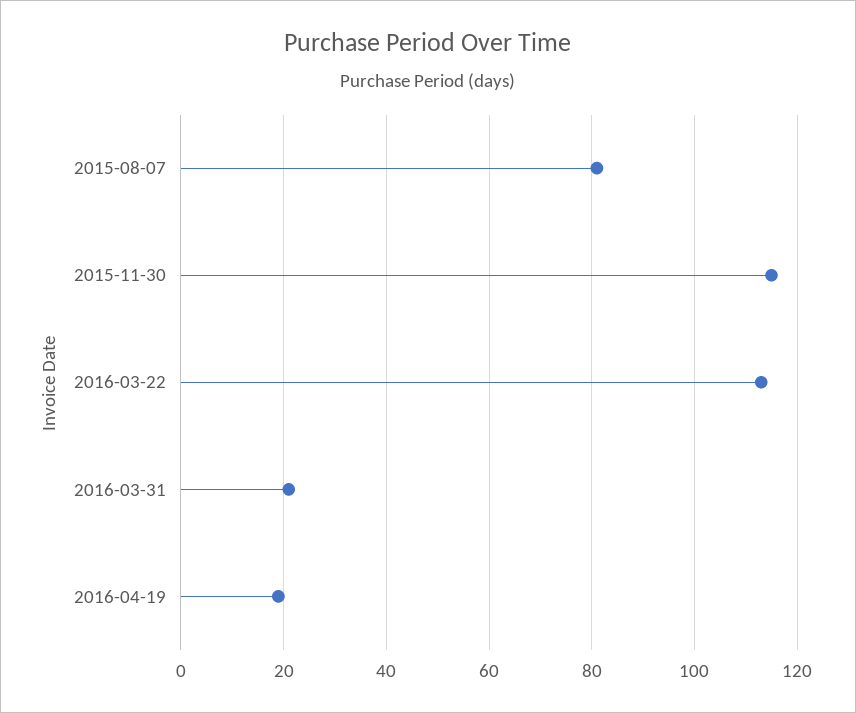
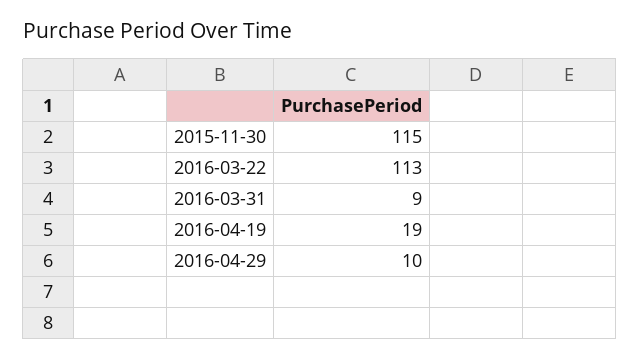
2015-08-07: 80 -> none
2016-03-31: 20 -> 9
2016-04-29: none -> 10

